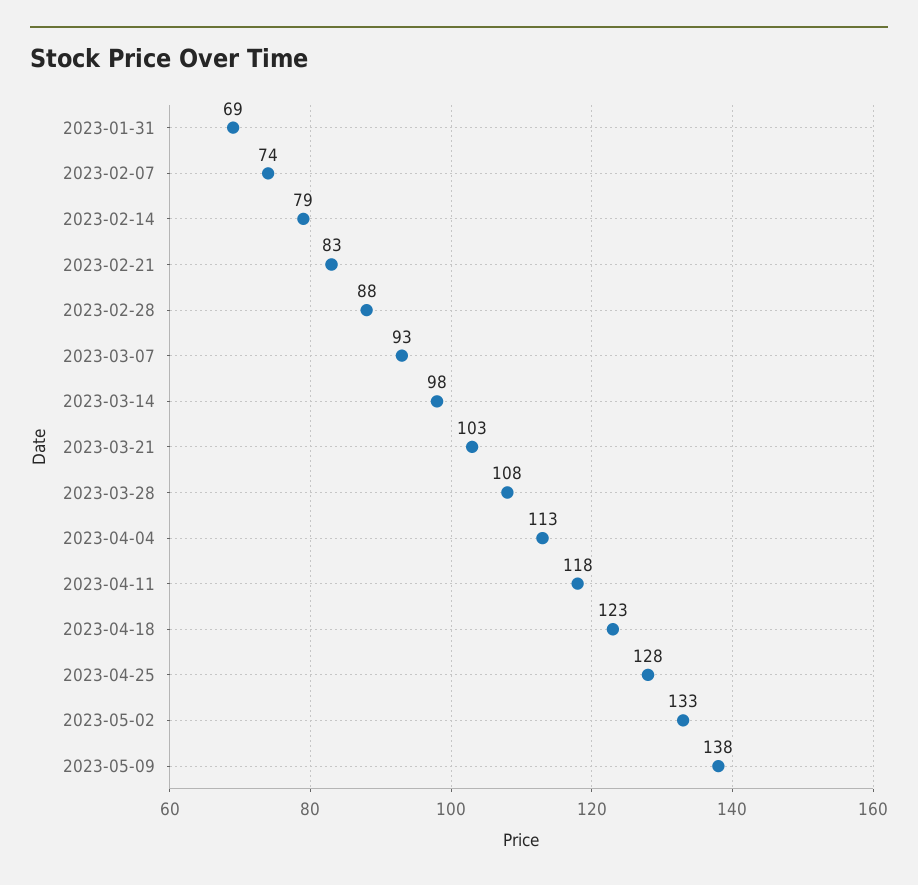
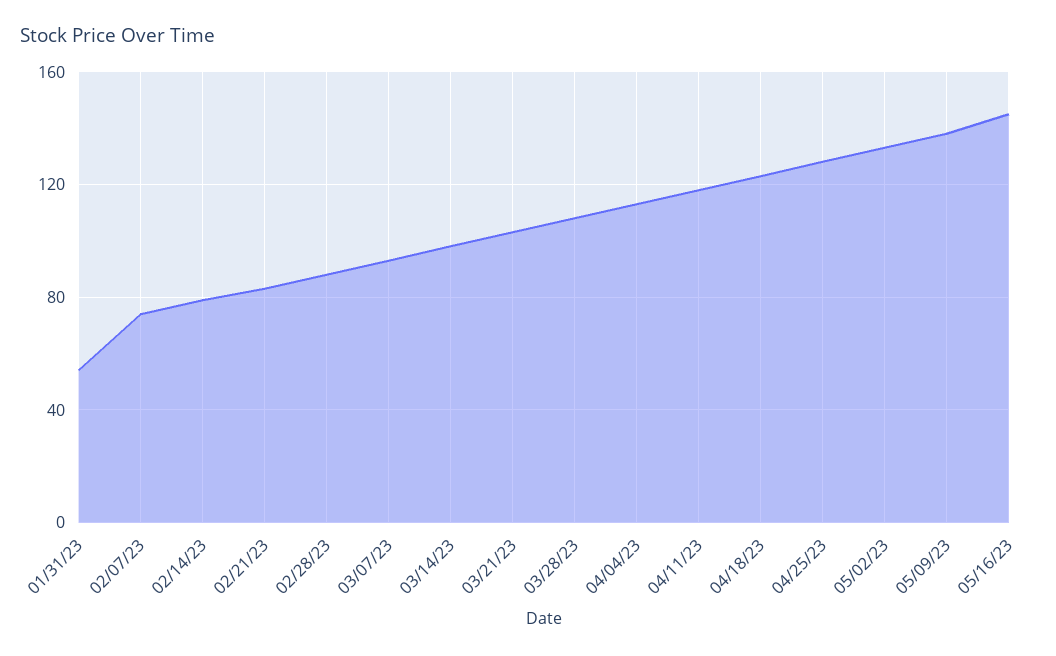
2023-01-31: 69 -> 55
05/16/23: none -> 145

